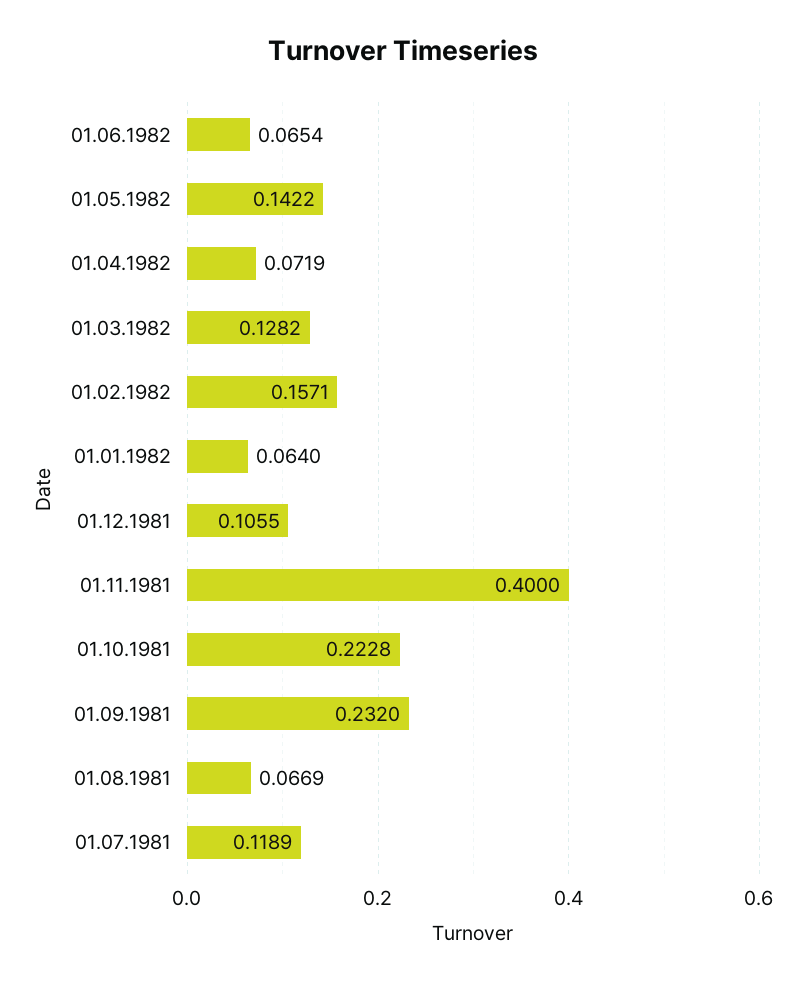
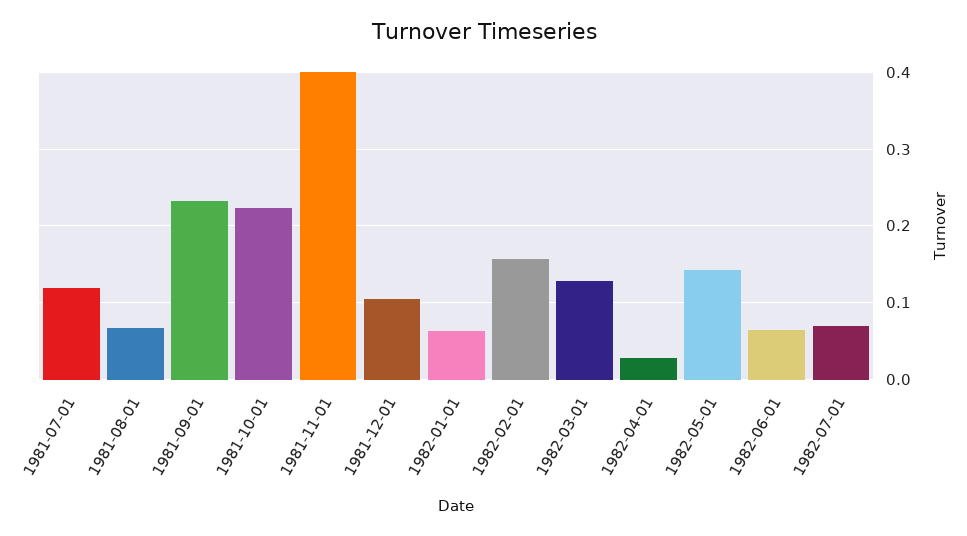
01.04.1982: 0.0719 -> 0.03
1982-07-01: none -> 0.07

